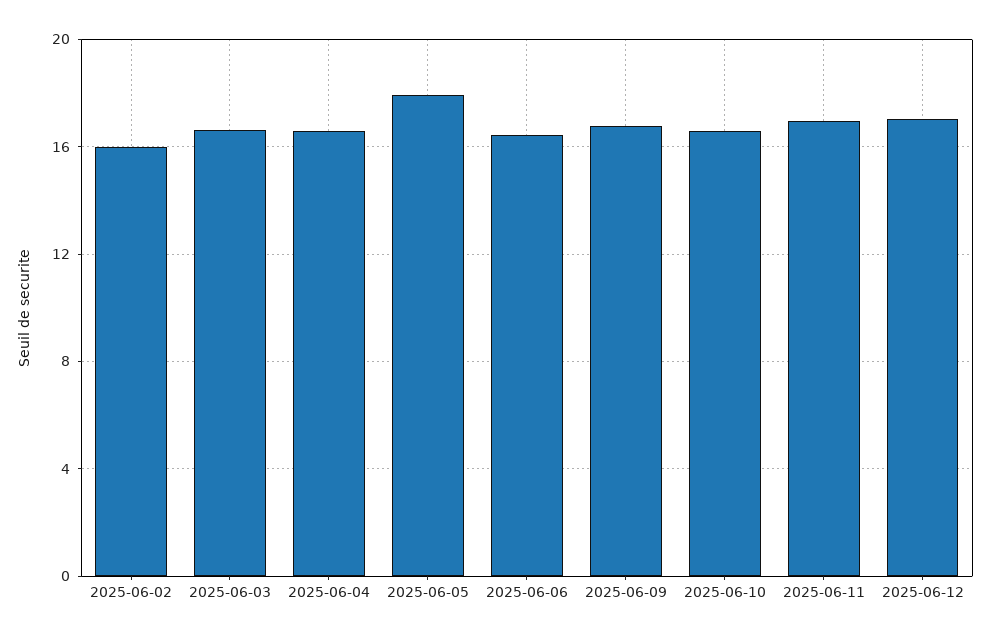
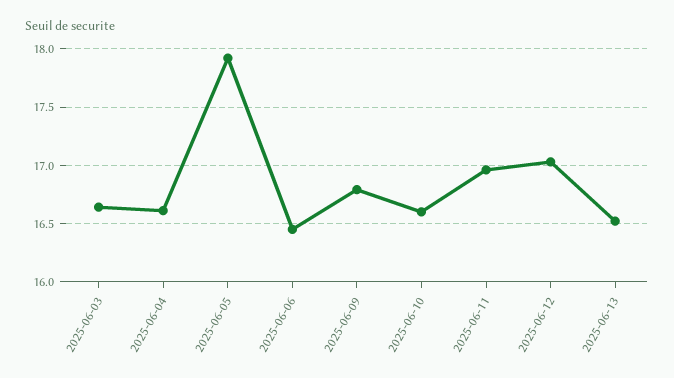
2025-06-02: 16 -> none
2025-06-13: none -> 16.5

